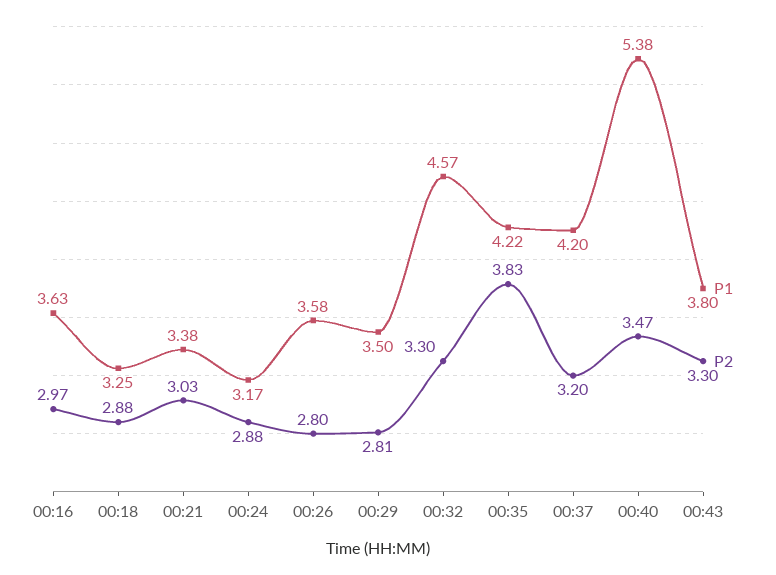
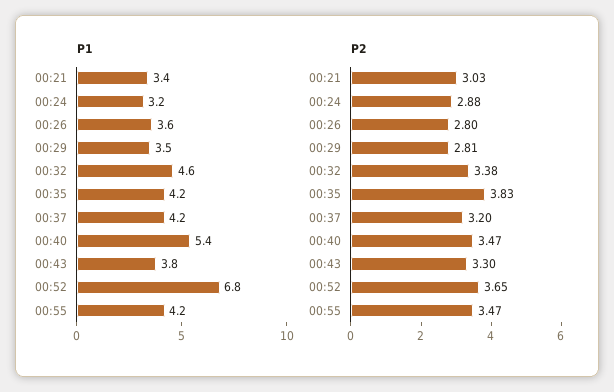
P1, 00:16: 3.63 -> none
P2, 00:16: 2.97 -> none
P1, 00:18: 3.25 -> none
P2, 00:18: 2.88 -> none
P2, 00:32: 3.3 -> 3.38
P1, 00:52: none -> 6.8
P1, 00:55: none -> 4.2
P2, 00:52: none -> 3.65
P2, 00:55: none -> 3.47

